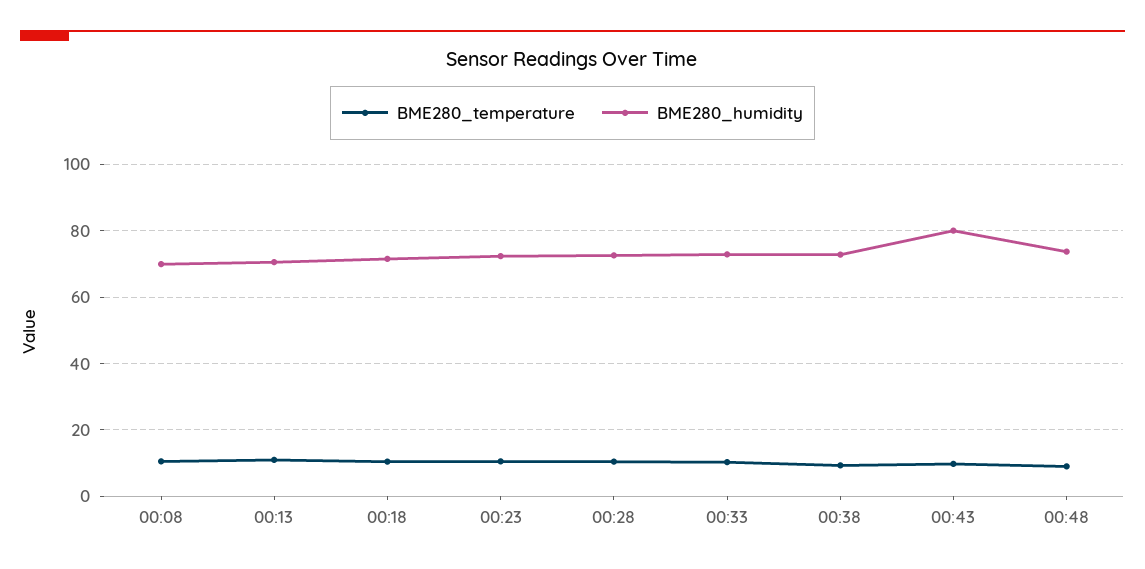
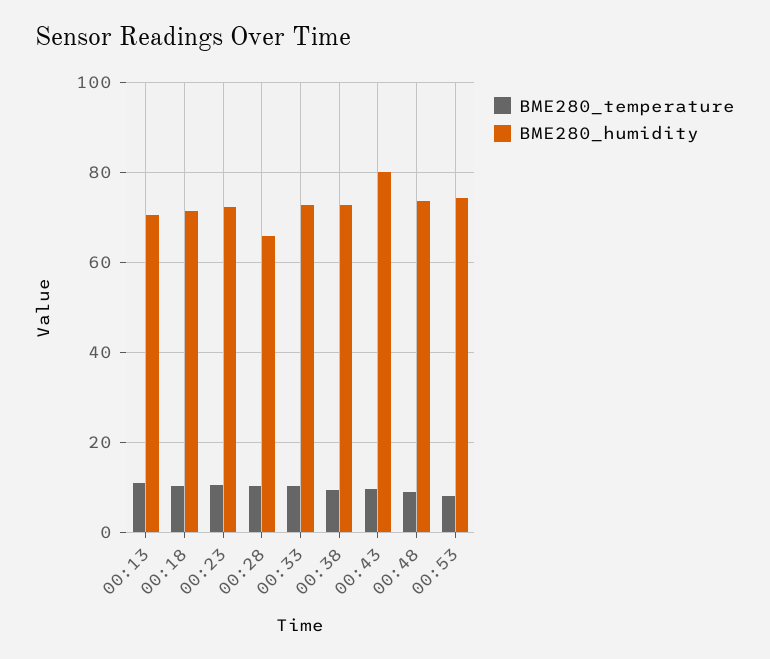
BME280_temperature, 00:08: 10 -> none
BME280_humidity, 00:08: 70 -> none
BME280_humidity, 00:28: 72 -> 66
BME280_temperature, 00:53: none -> 8
BME280_humidity, 00:53: none -> 74

